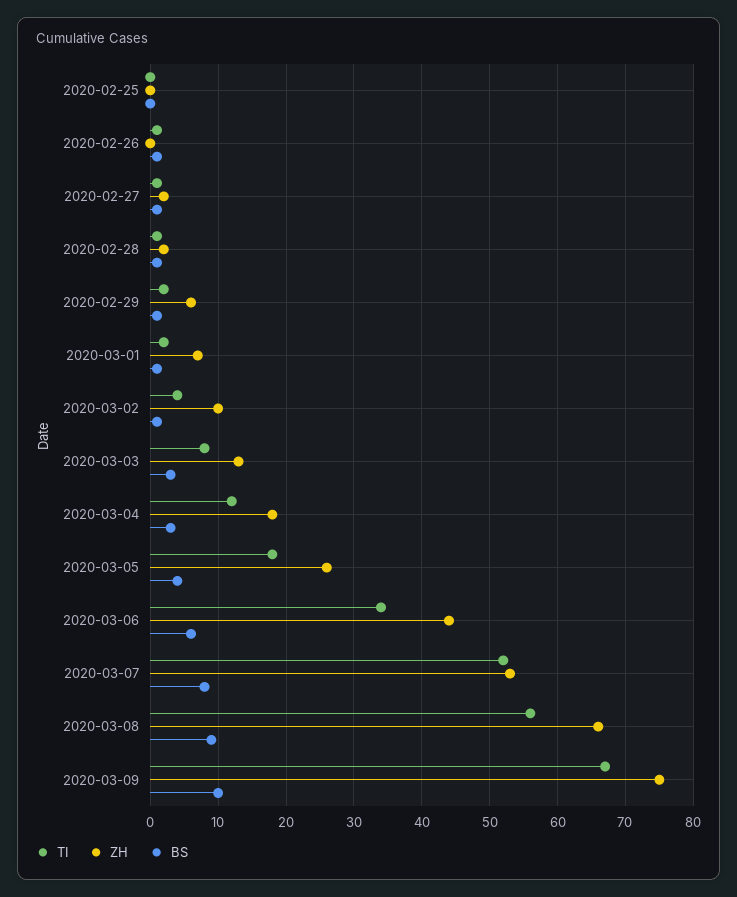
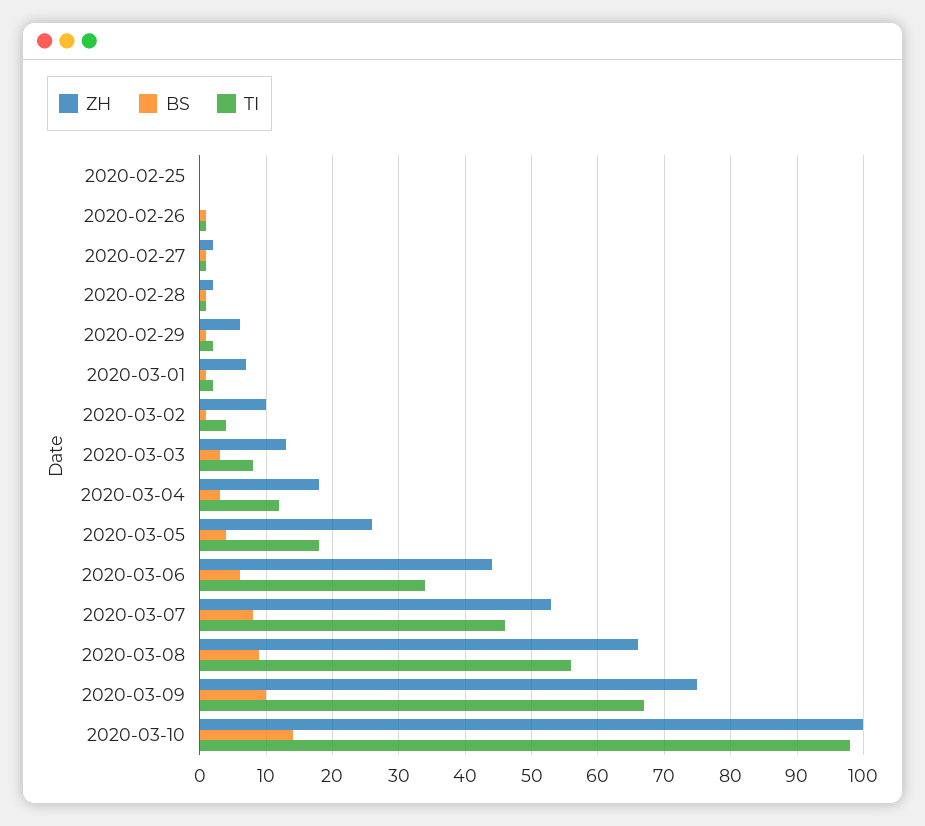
TI, 2020-03-07: 52 -> 46
ZH, 2020-03-10: none -> 100
BS, 2020-03-10: none -> 14
TI, 2020-03-10: none -> 98

